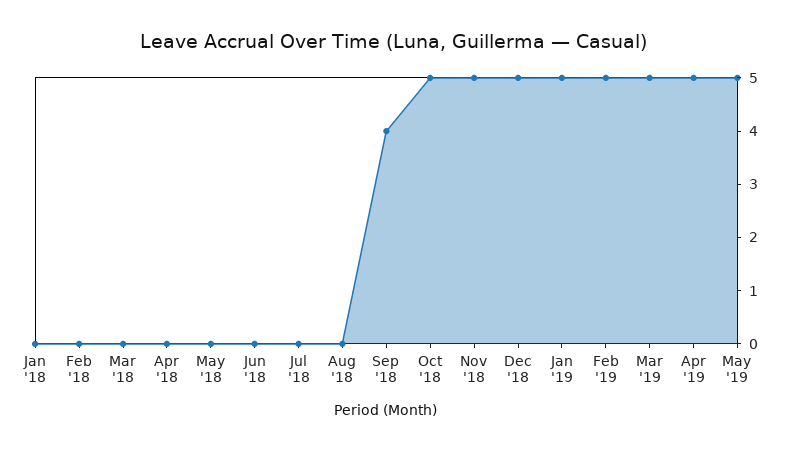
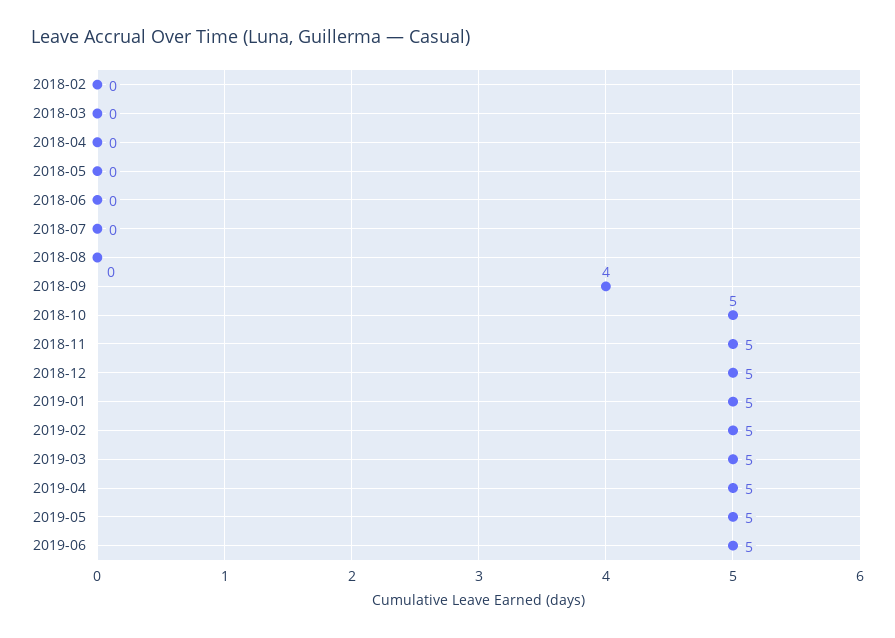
Jan '18: 0 -> none
2019-06: none -> 5

